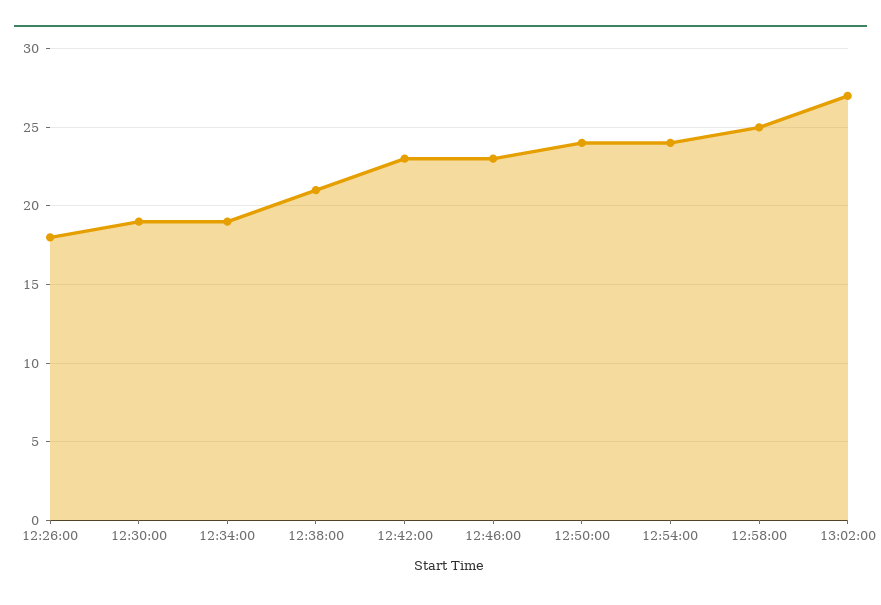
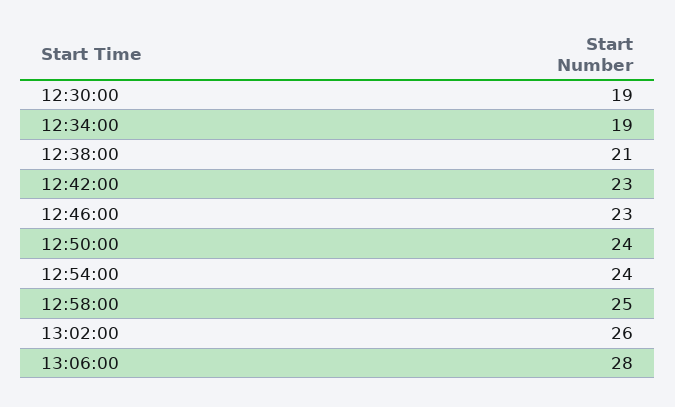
12:26:00: 18 -> none
13:02:00: 27 -> 26
13:06:00: none -> 28

